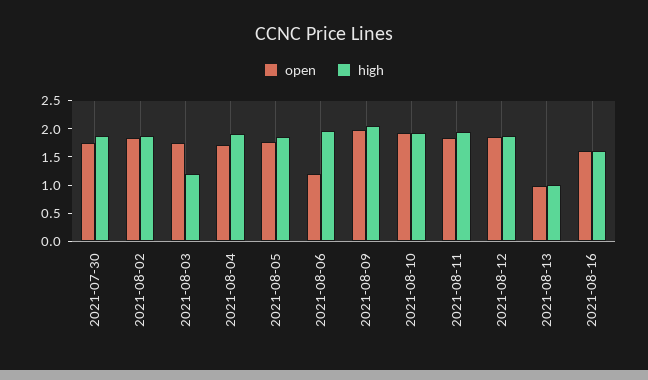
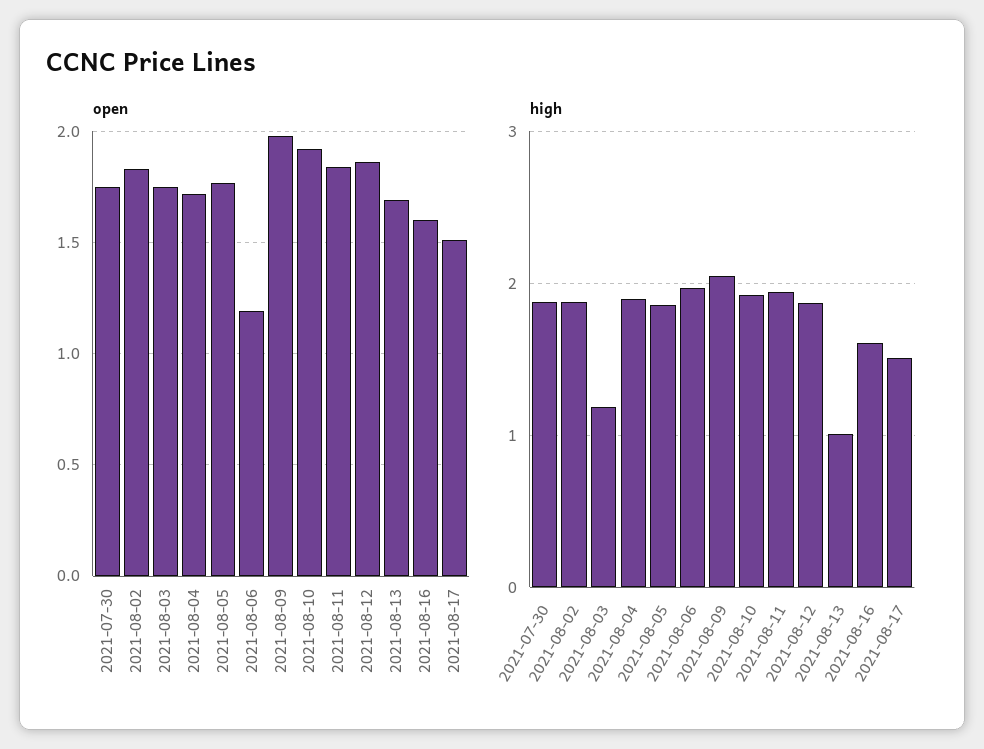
open, 2021-08-13: 1 -> 1.7
open, 2021-08-17: none -> 1.5
high, 2021-08-17: none -> 1.5

